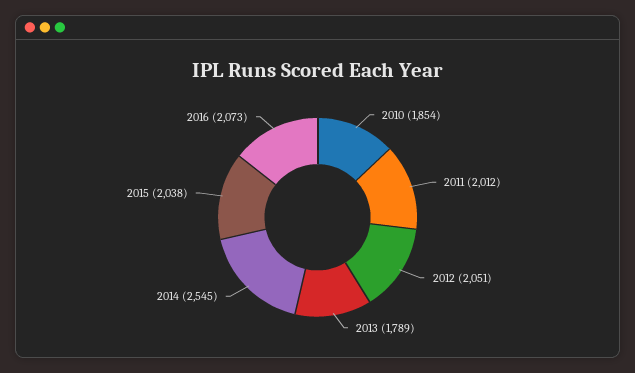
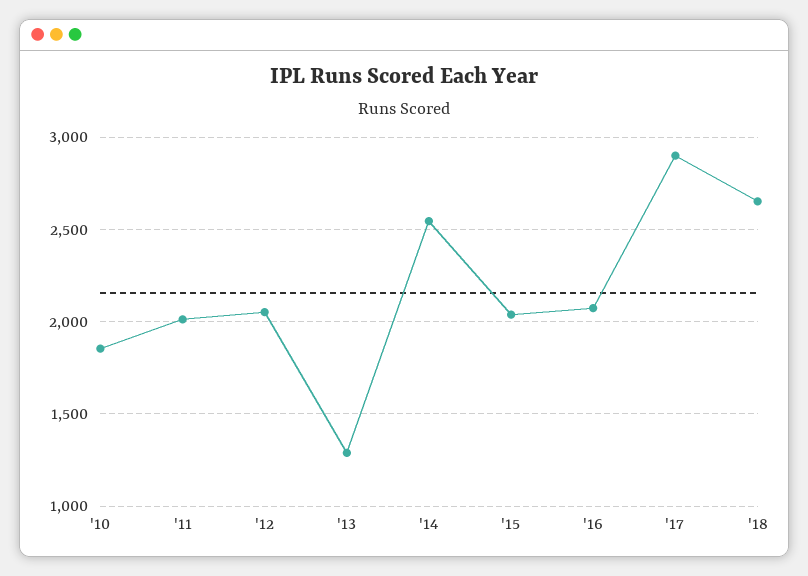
2013: 1789 -> 1300
'17: none -> 2900
'18: none -> 2650

